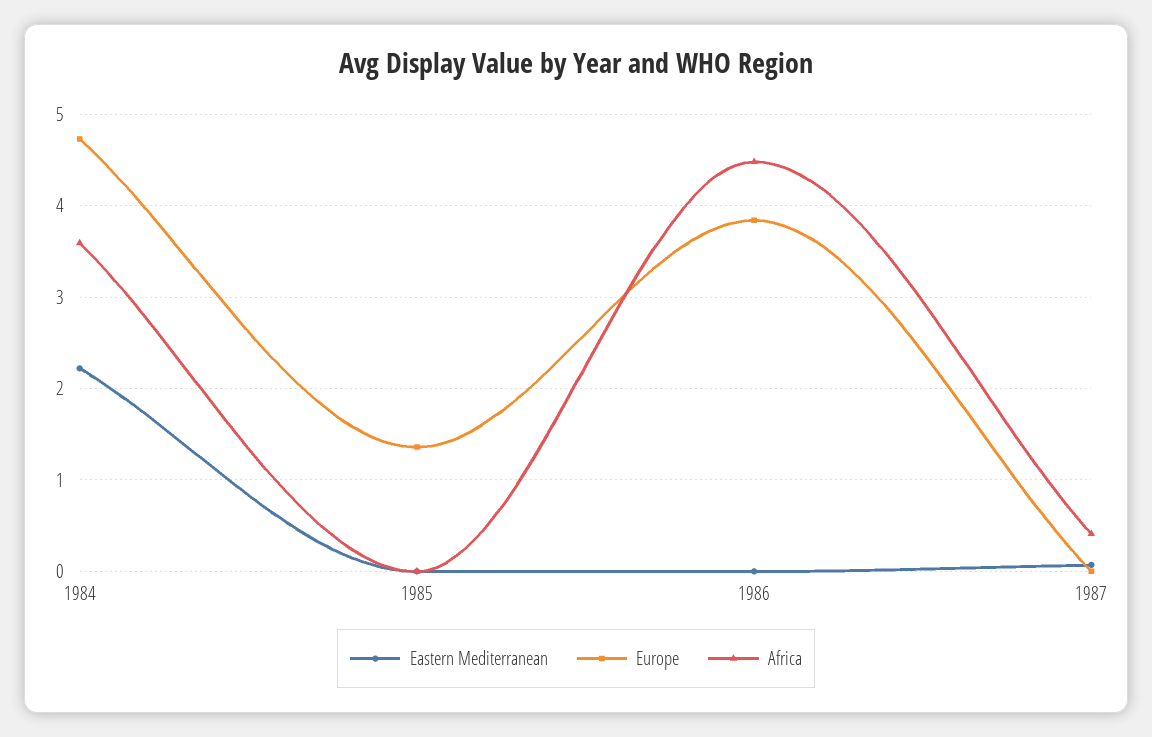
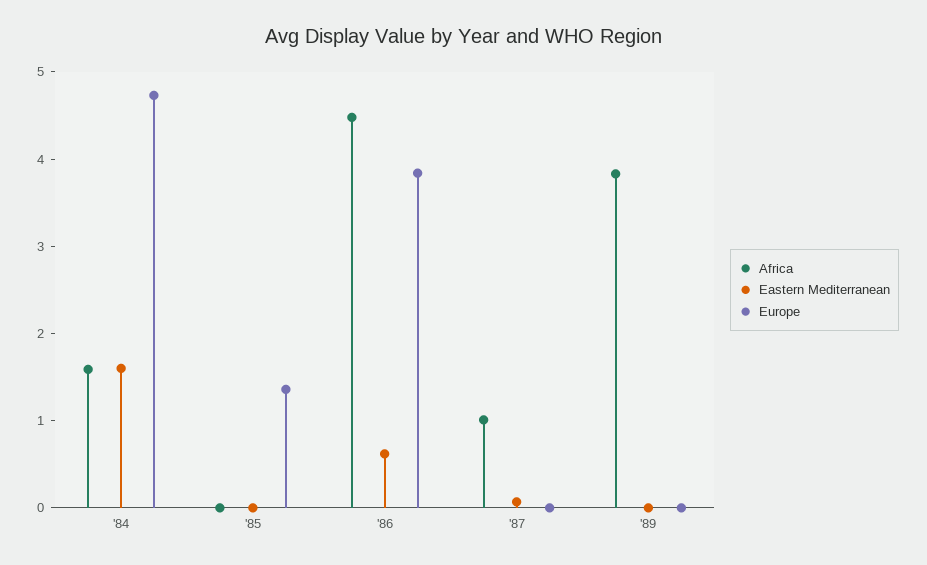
Eastern Mediterranean, 1984: 2.2 -> 1.6
Africa, 1984: 3.6 -> 1.6
Eastern Mediterranean, 1986: 0 -> 0.6
Africa, 1987: 0.4 -> 1
Africa, '89: none -> 3.8
Eastern Mediterranean, '89: none -> 0
Europe, '89: none -> 0

